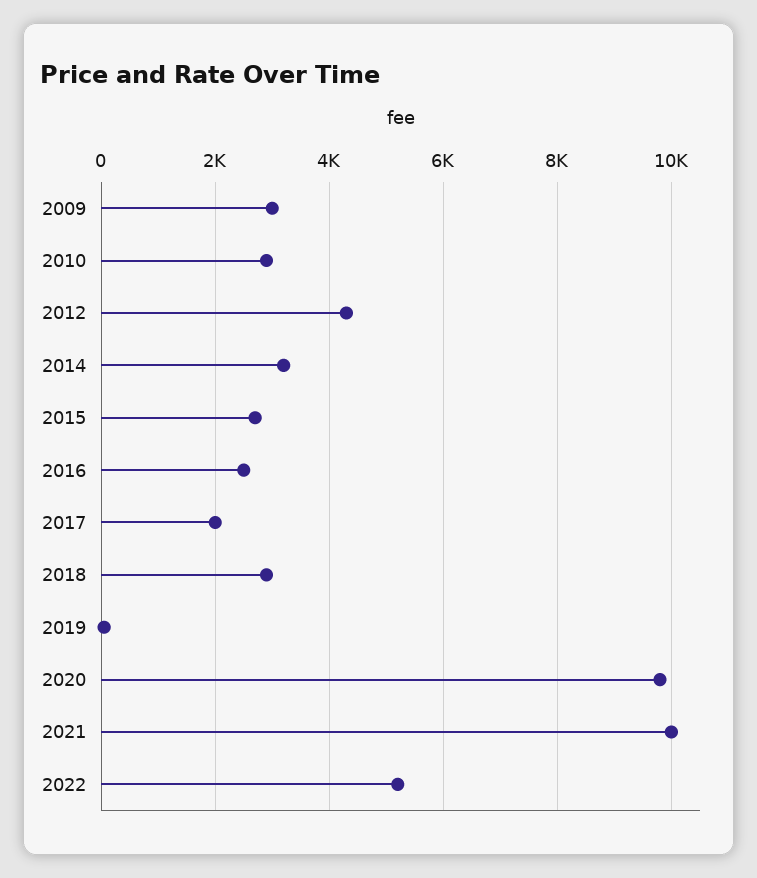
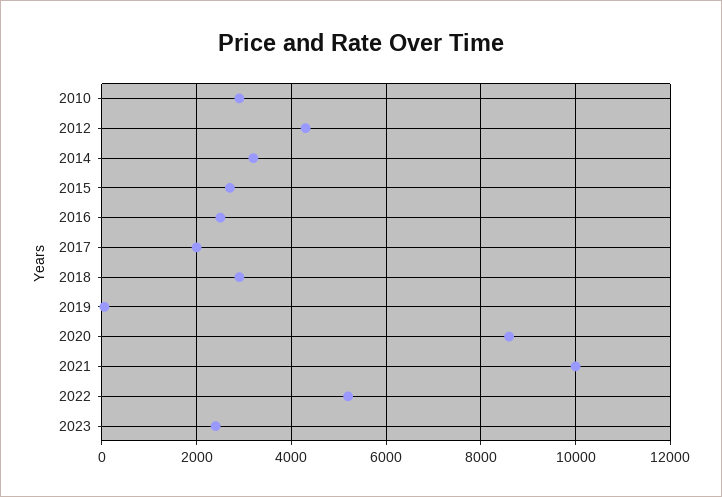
2009: 3000 -> none
2020: 9800 -> 8600
2023: none -> 2400

